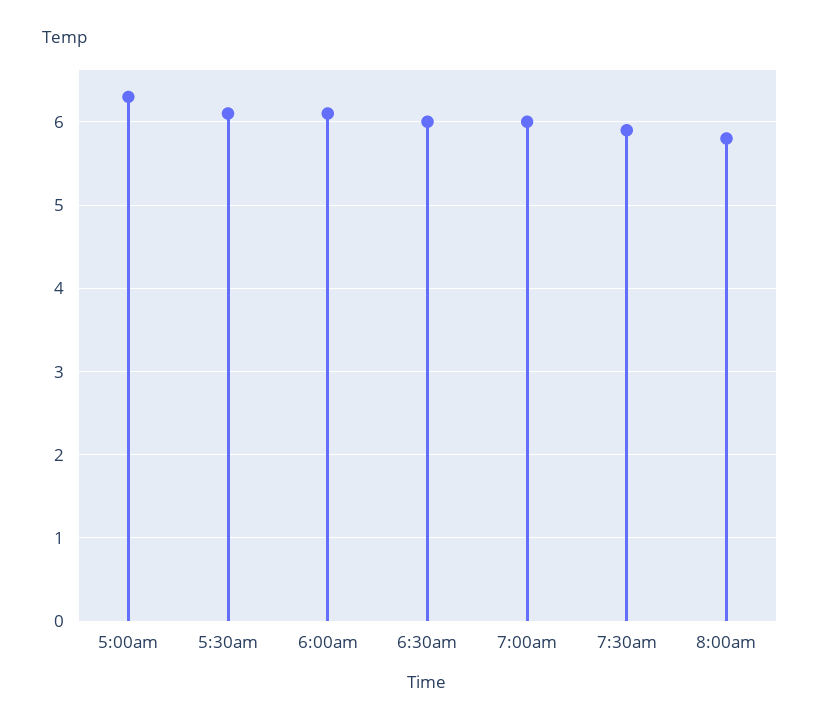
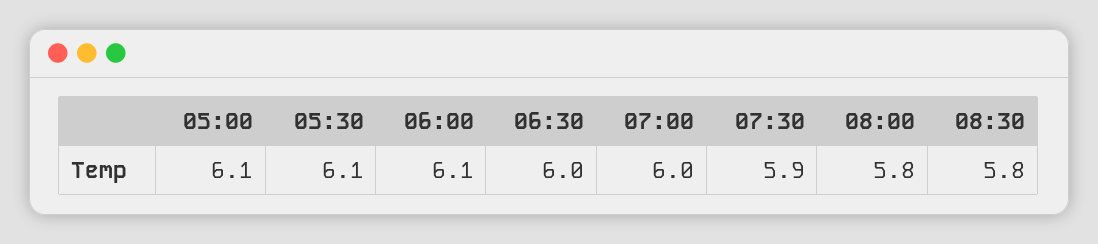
5:00am: 6.3 -> 6.1
08:30: none -> 5.8

